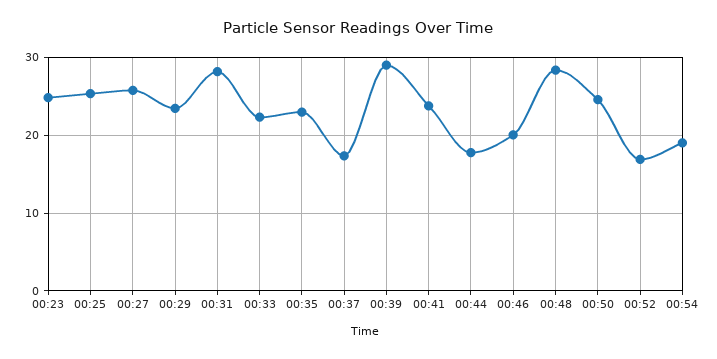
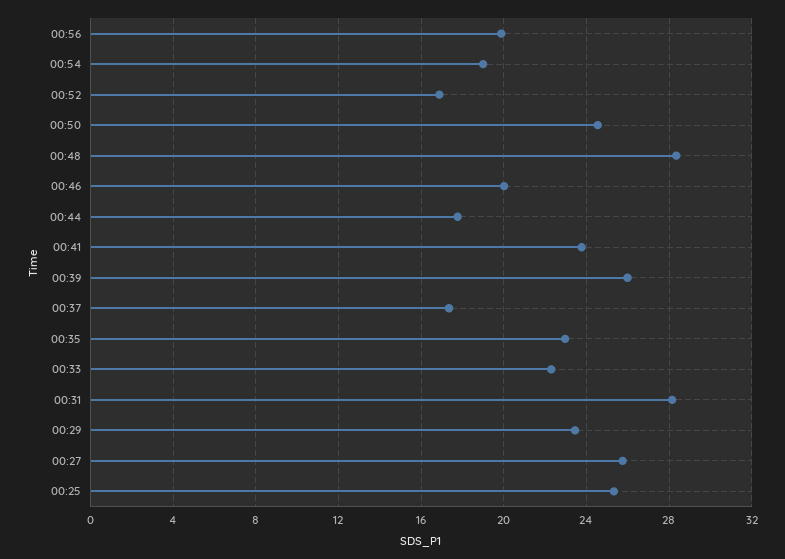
00:23: 25 -> none
00:39: 29 -> 26
00:56: none -> 20

